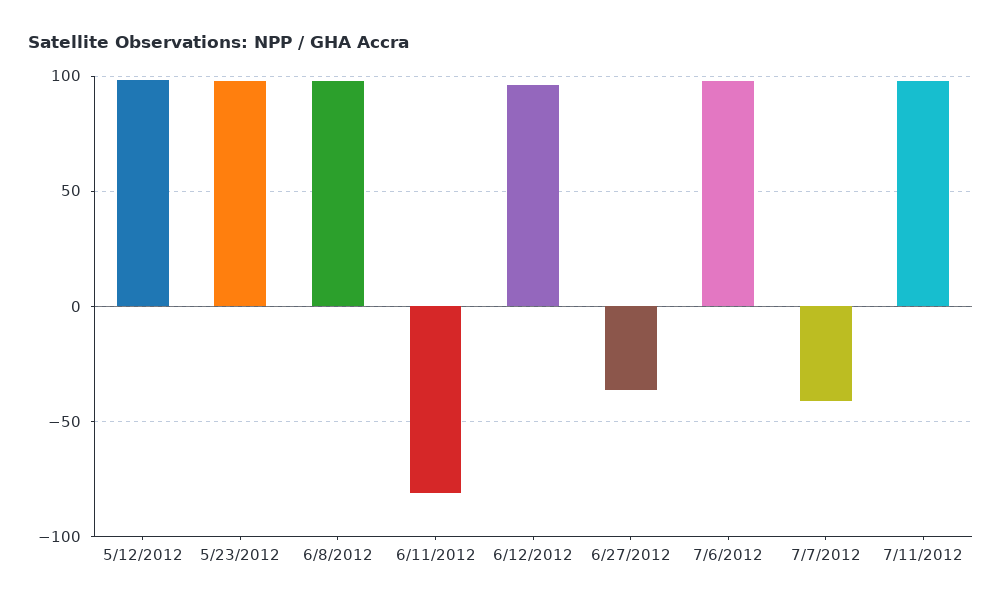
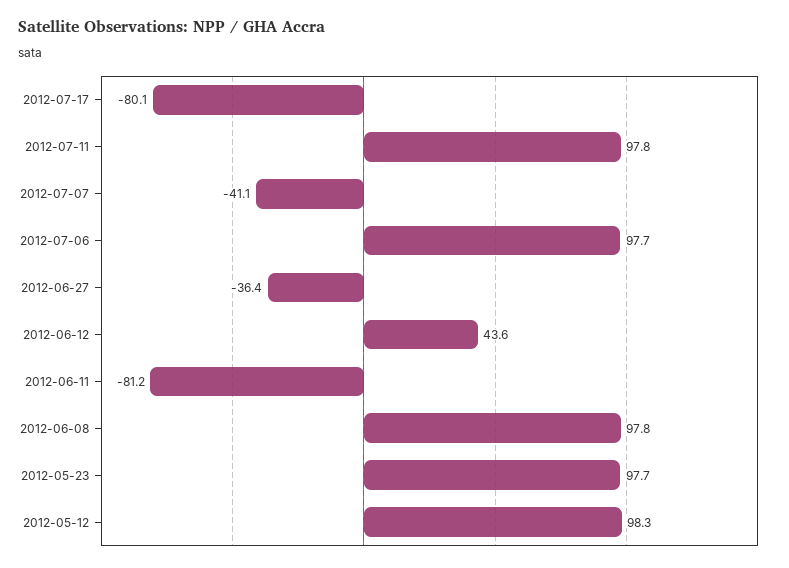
6/12/2012: 95 -> 43.6
2012-07-17: none -> -80.1

